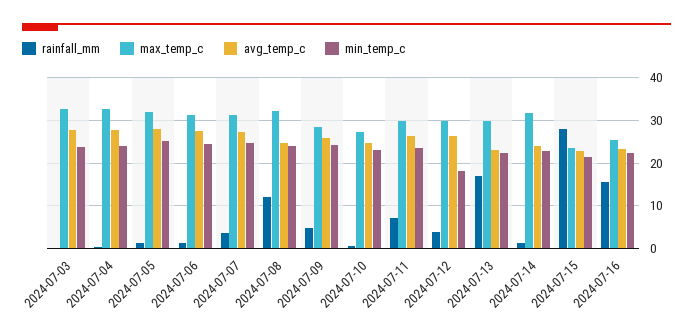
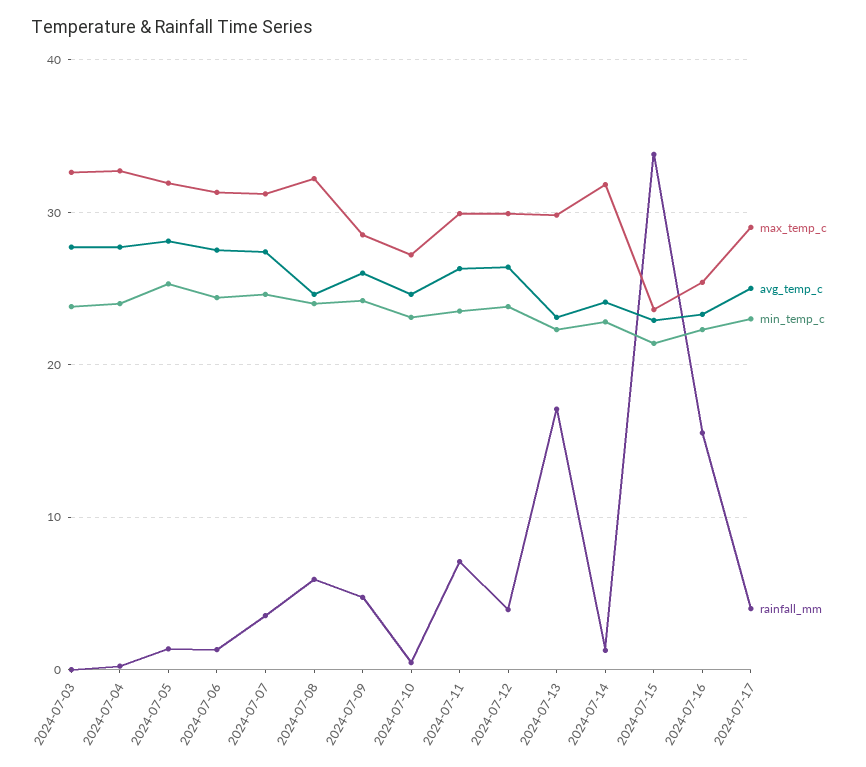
rainfall_mm, 2024-07-08: 12 -> 6
min_temp_c, 2024-07-12: 18 -> 24
rainfall_mm, 2024-07-15: 28 -> 34
max_temp_c, 2024-07-17: none -> 29
avg_temp_c, 2024-07-17: none -> 25
min_temp_c, 2024-07-17: none -> 23
rainfall_mm, 2024-07-17: none -> 4

